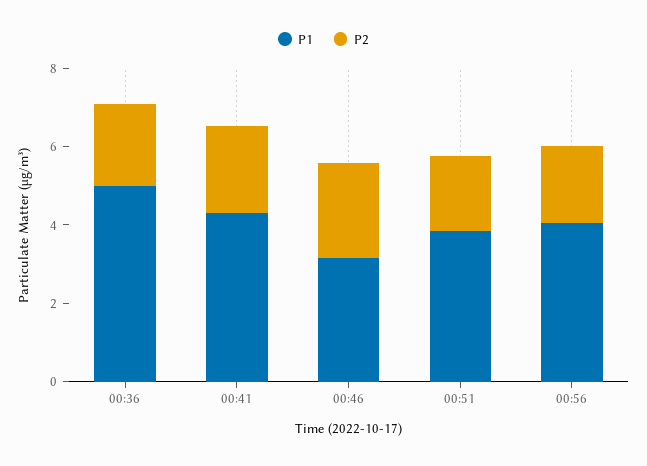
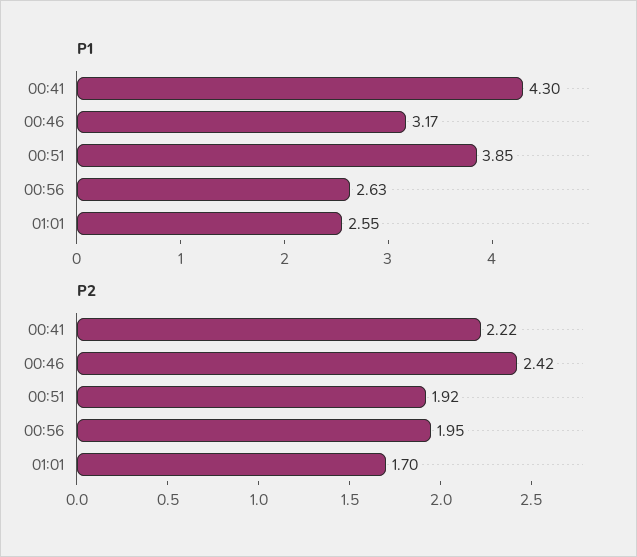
P1, 00:36: 5 -> none
P2, 00:36: 2 -> none
P1, 00:56: 4 -> 2.63
P1, 01:01: none -> 2.55
P2, 01:01: none -> 1.7

